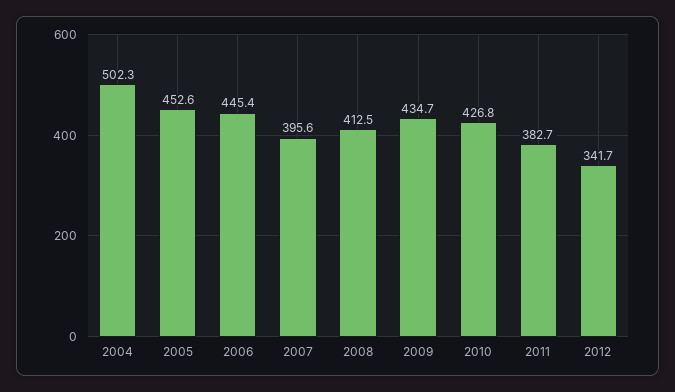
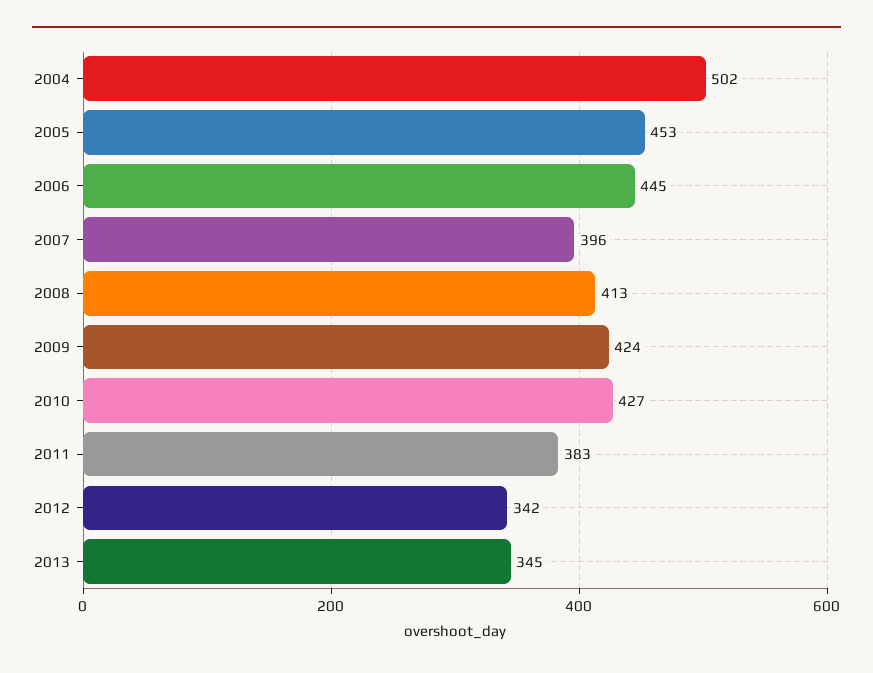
2009: 434.7 -> 424
2013: none -> 345

